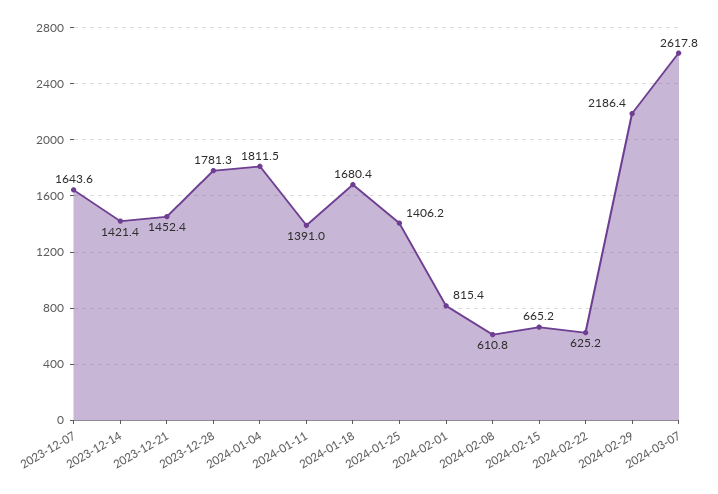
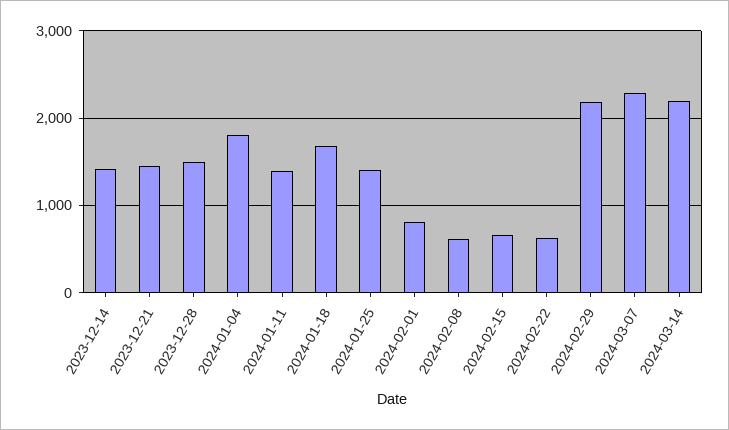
2023-12-07: 1643.6 -> none
2023-12-28: 1781.3 -> 1500
2024-03-07: 2617.8 -> 2300
2024-03-14: none -> 2200

